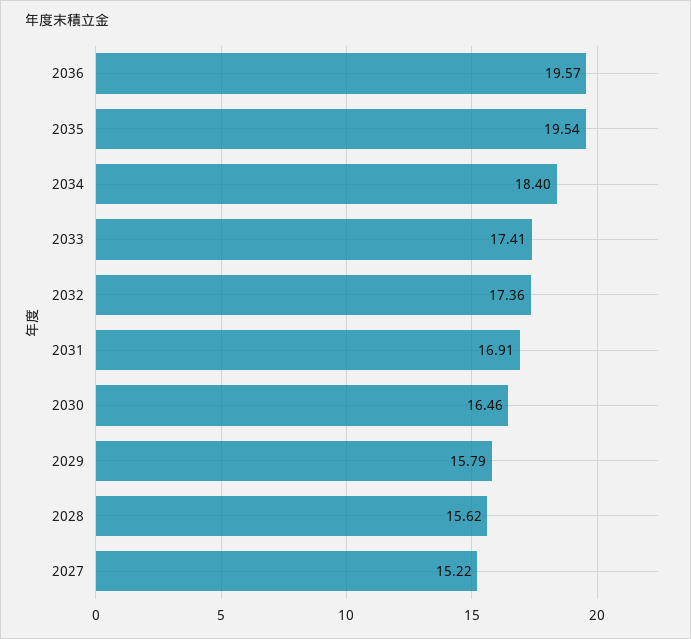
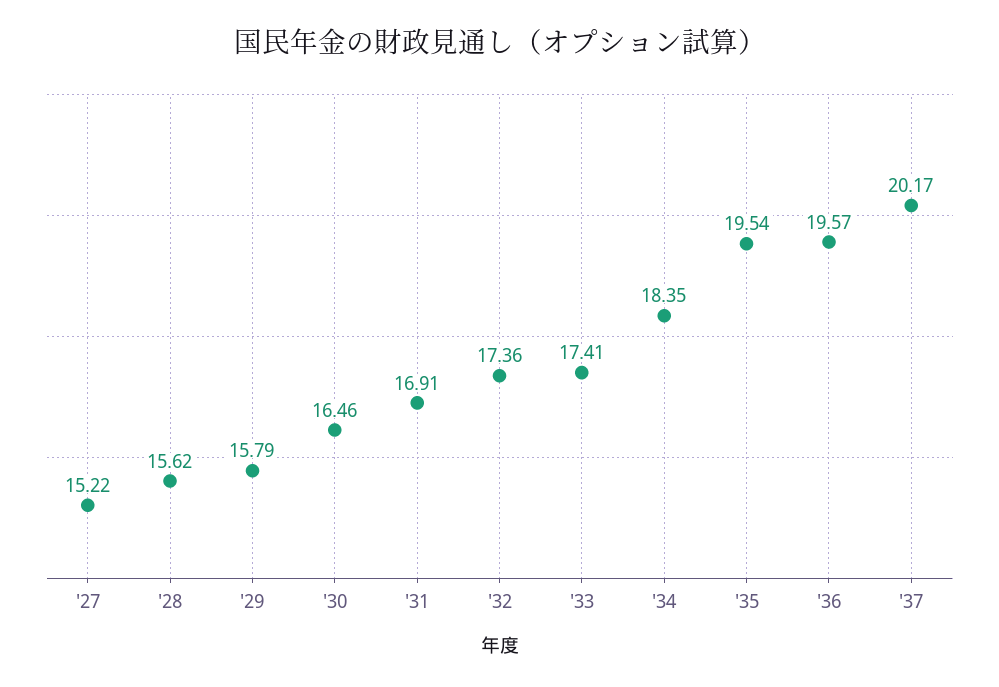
2034: 18.4 -> 18.35
'37: none -> 20.17

